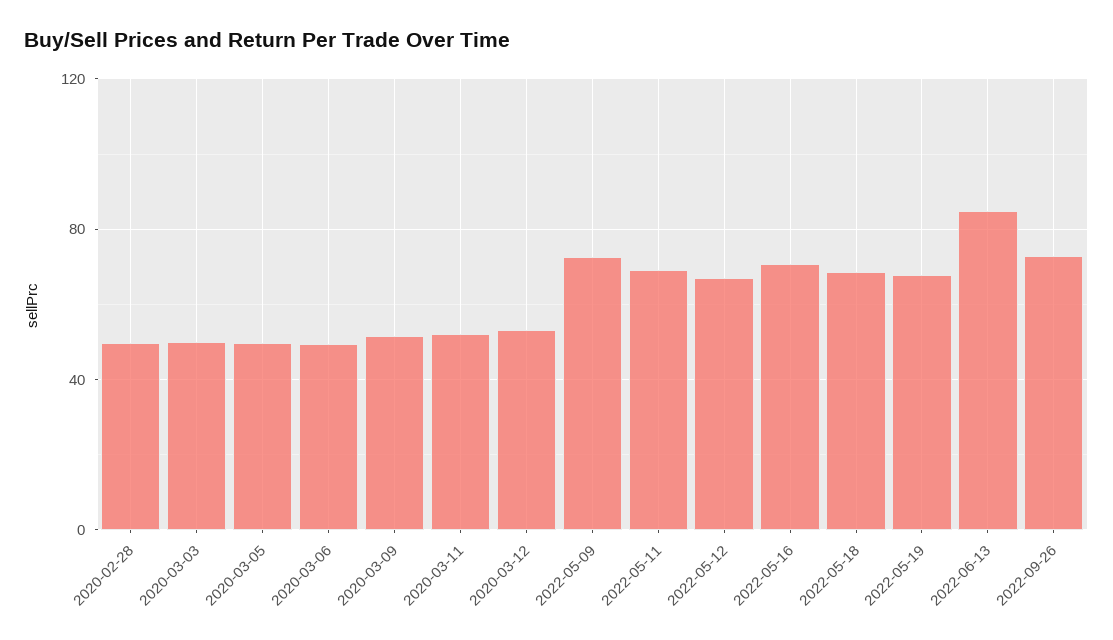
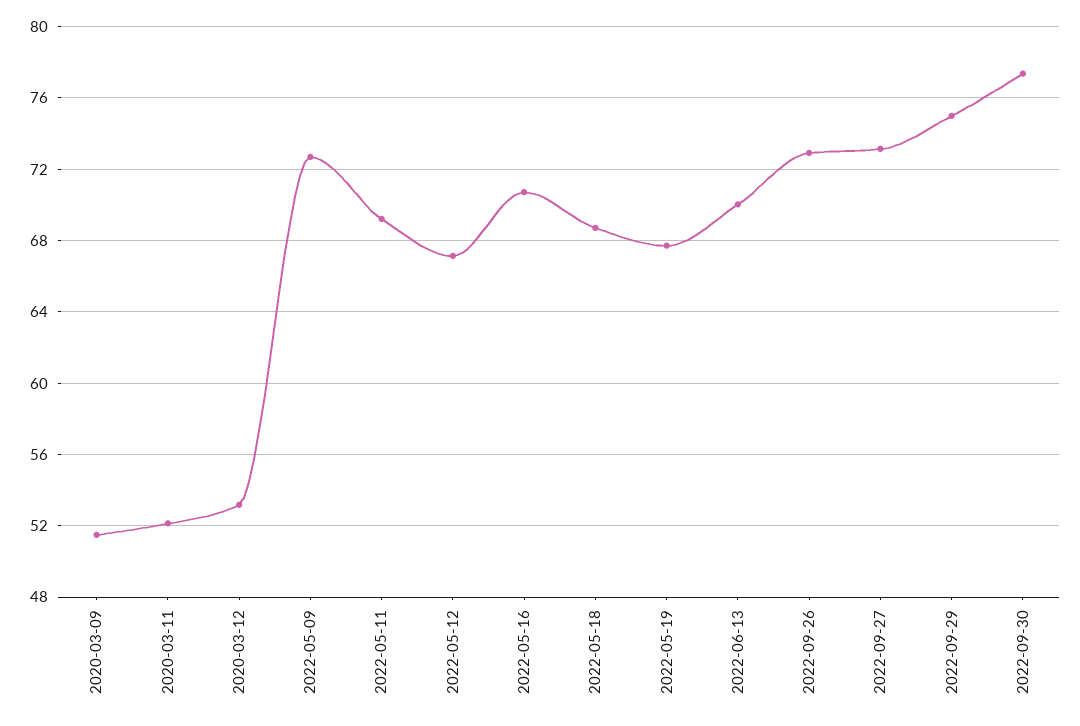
2020-02-28: 50 -> none
2020-03-03: 50 -> none
2020-03-05: 50 -> none
2020-03-06: 50 -> none
2022-06-13: 85 -> 70
2022-09-27: none -> 73
2022-09-29: none -> 75
2022-09-30: none -> 77.5

